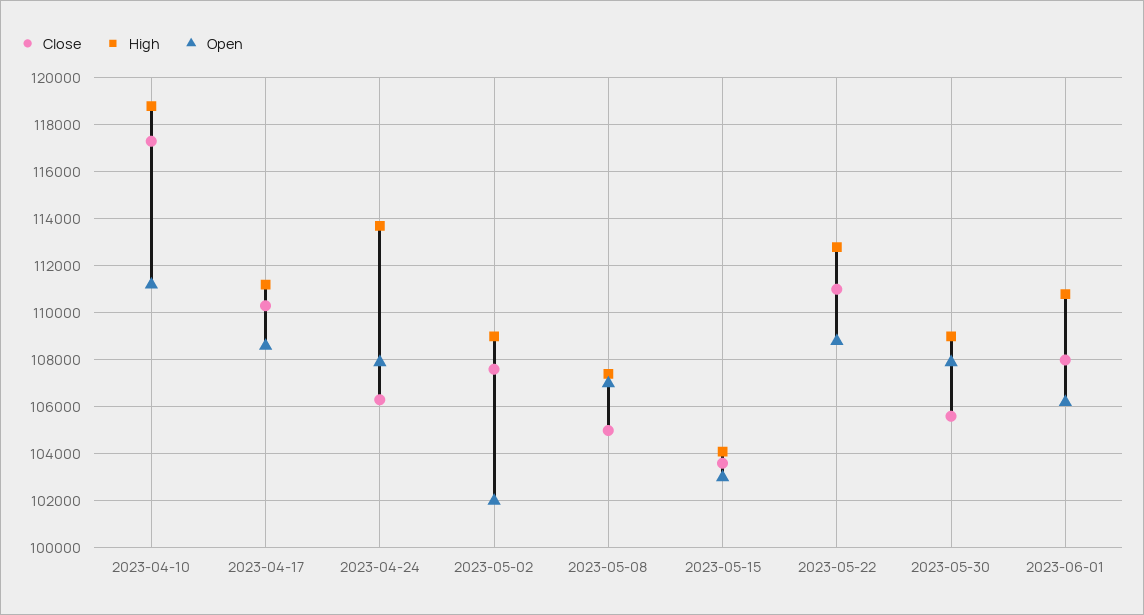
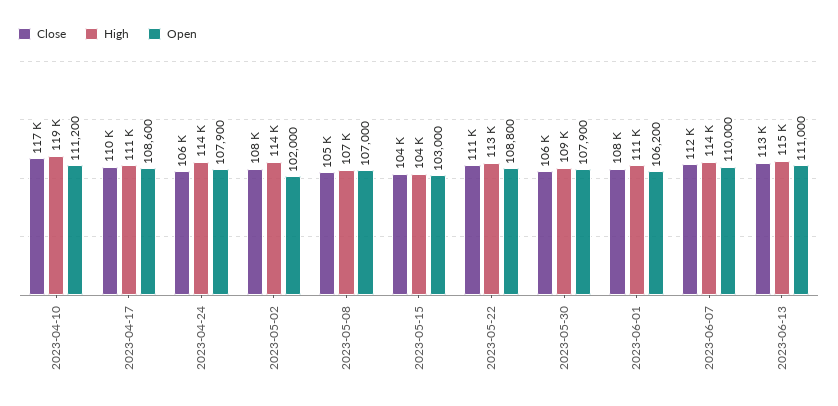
High, 2023-05-02: 109000 -> 114000
Close, 2023-06-07: none -> 112000
High, 2023-06-07: none -> 114000
Open, 2023-06-07: none -> 110000
Close, 2023-06-13: none -> 113000
High, 2023-06-13: none -> 115000
Open, 2023-06-13: none -> 111000

